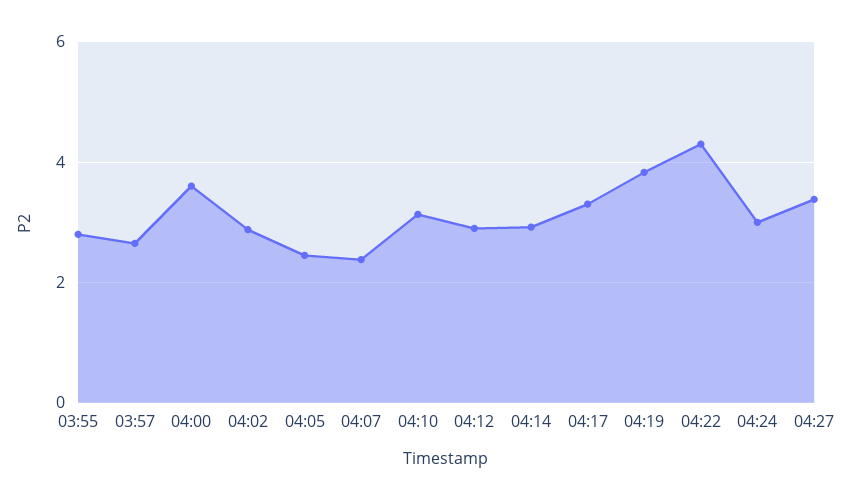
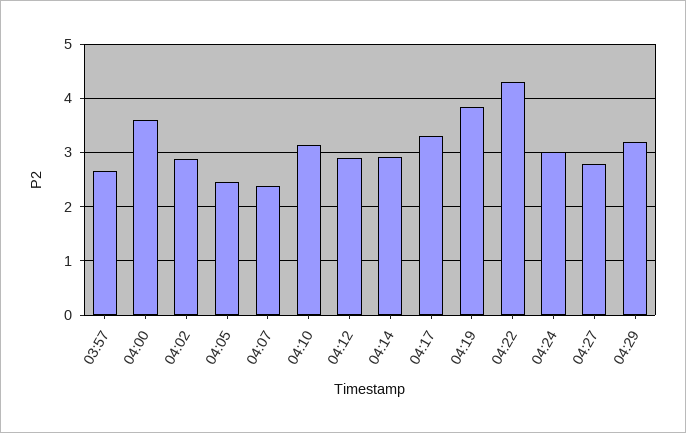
03:55: 2.8 -> none
04:27: 3.4 -> 2.8
04:29: none -> 3.2

